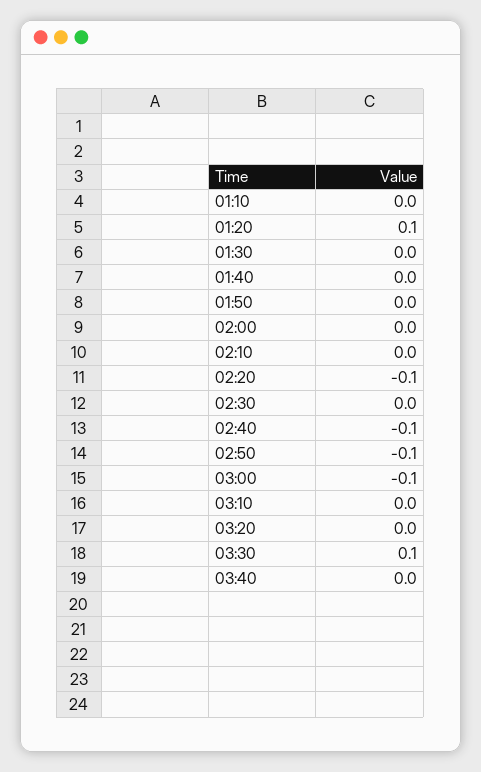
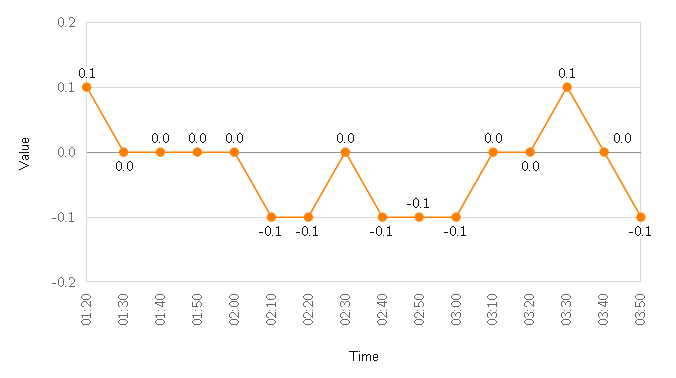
01:10: 0 -> none
02:10: 0 -> -0.1
03:50: none -> -0.1

